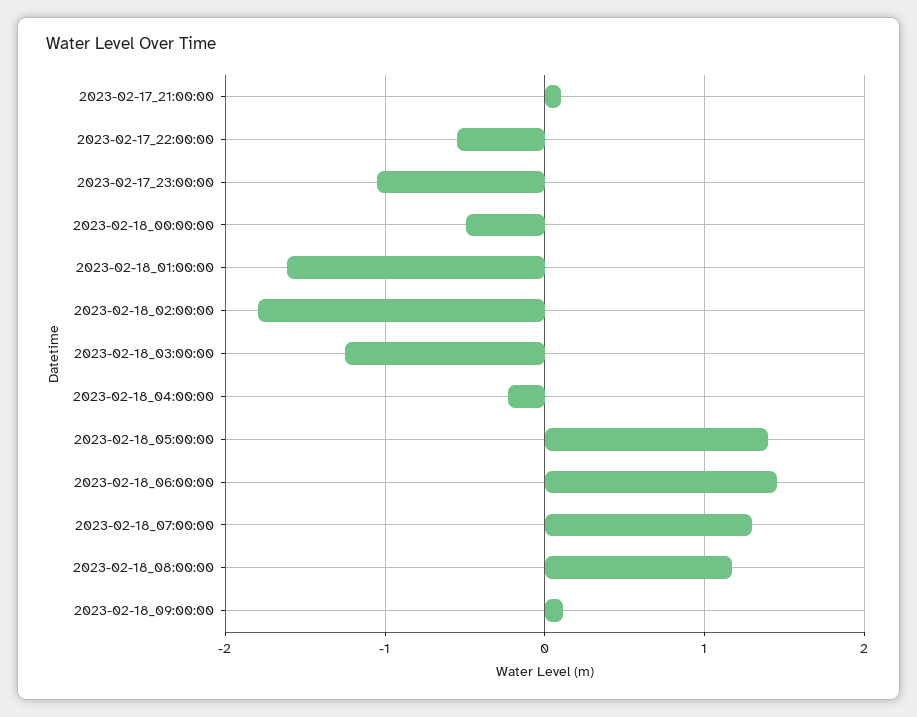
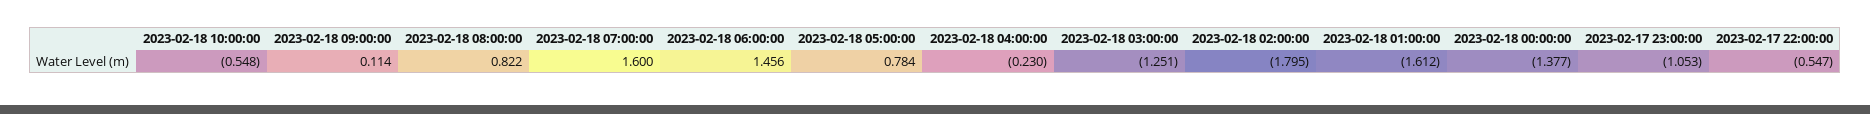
2023-02-17_21:00:00: 0.1 -> none
2023-02-18_00:00:00: -0.5 -> -1.377
2023-02-18_05:00:00: 1.4 -> 0.784
2023-02-18_07:00:00: 1.3 -> 1.6
2023-02-18_08:00:00: 1.2 -> 0.822
2023-02-18 10:00:00: none -> -0.548

